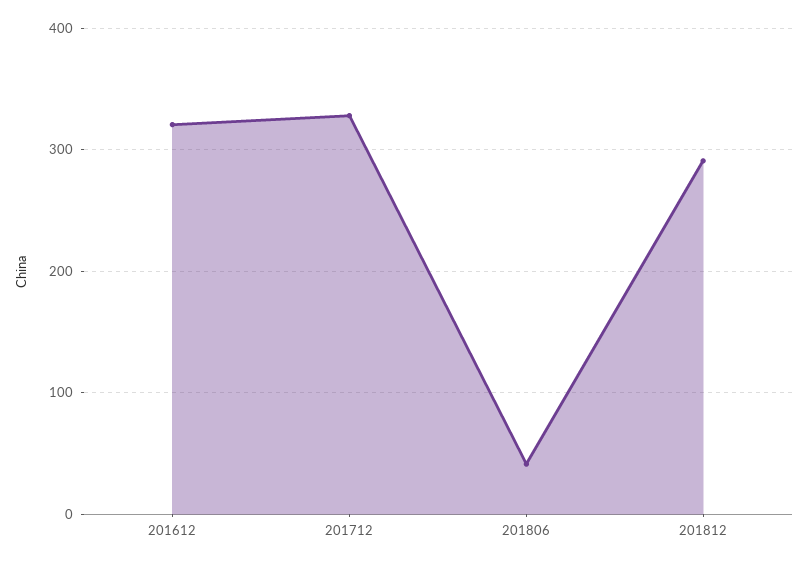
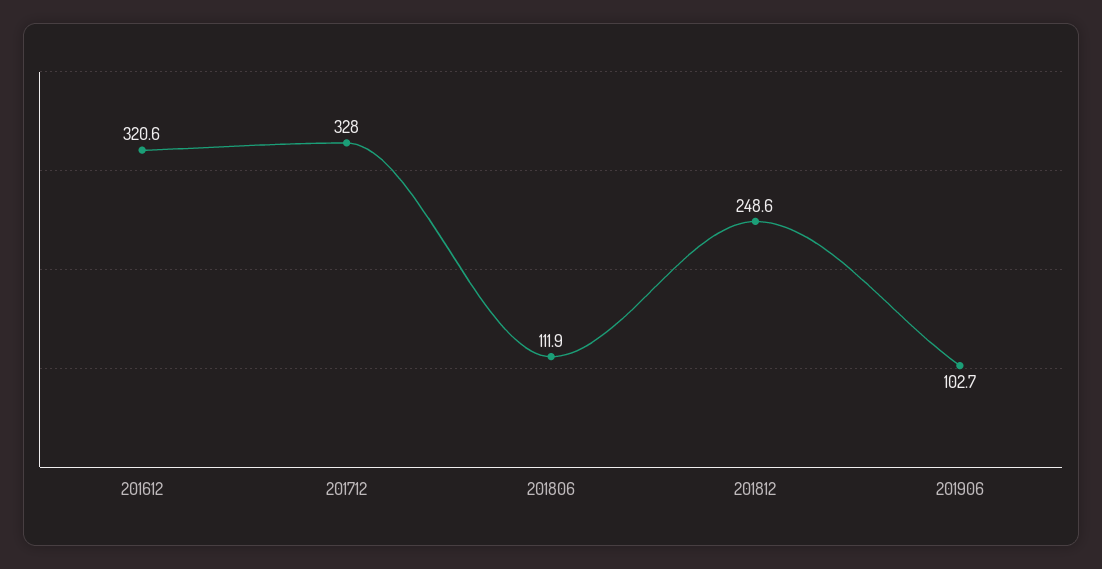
201806: 40 -> 111.9
201812: 290 -> 248.6
201906: none -> 102.7

